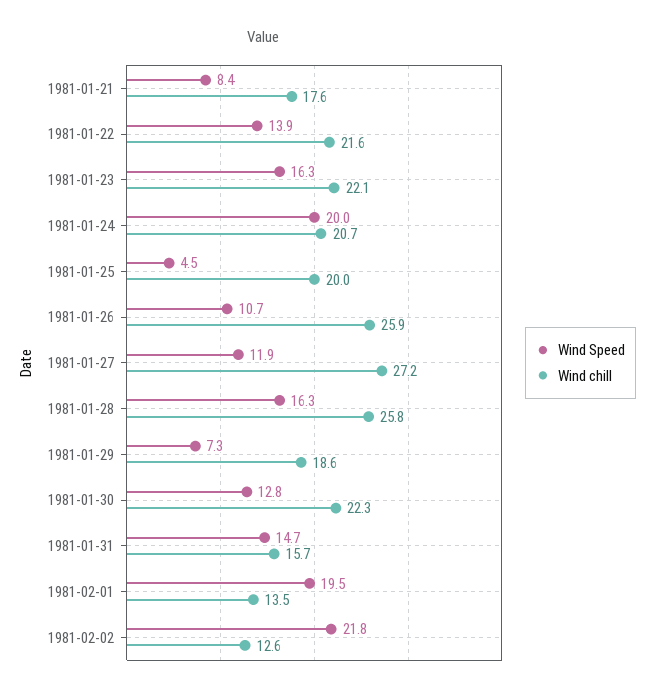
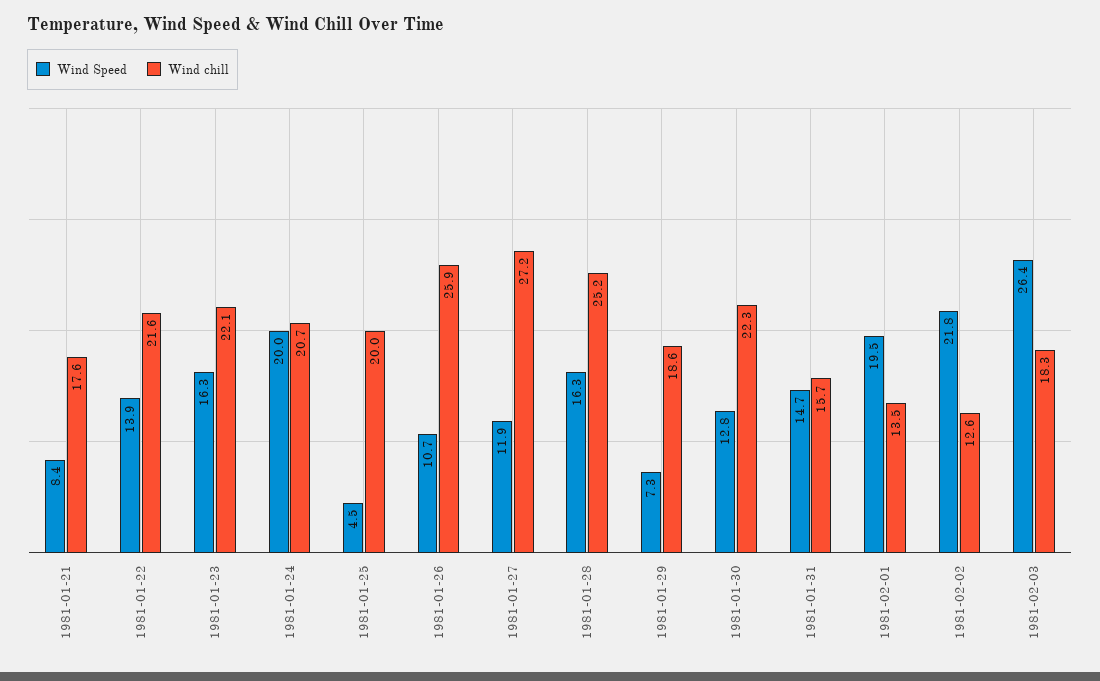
Wind chill, 1981-01-28: 25.8 -> 25.2
Wind Speed, 1981-02-03: none -> 26.4
Wind chill, 1981-02-03: none -> 18.3

